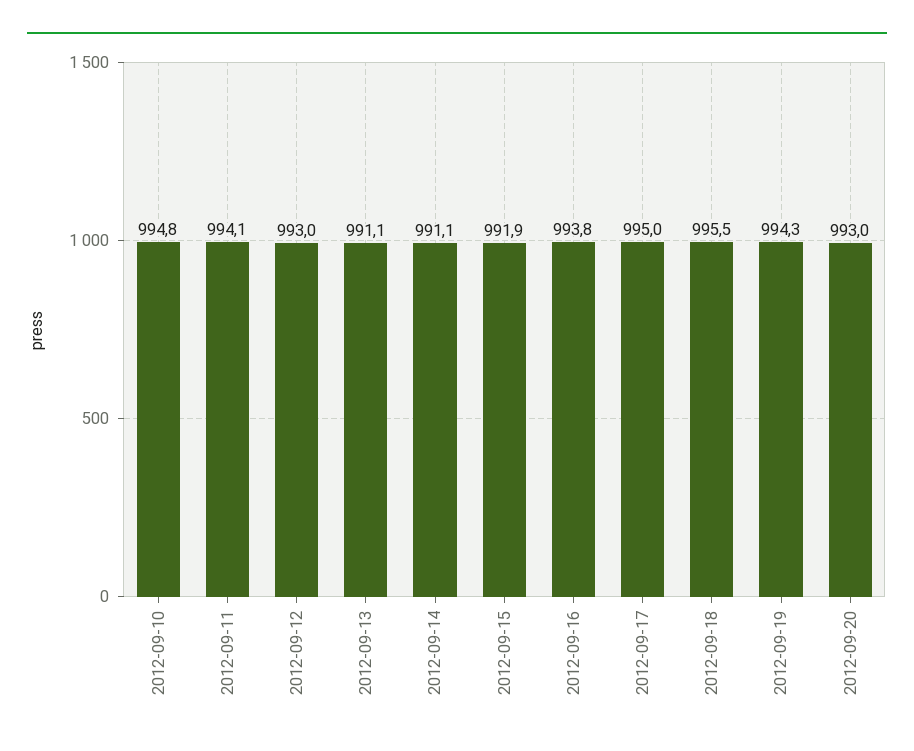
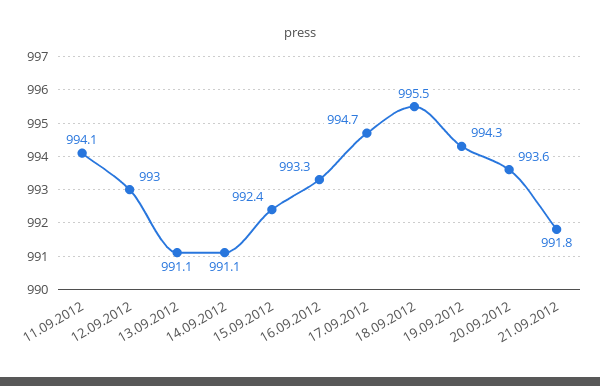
2012-09-10: 994.8 -> none
2012-09-15: 991.9 -> 992.4
2012-09-16: 993.8 -> 993.3
2012-09-17: 995 -> 994.7
2012-09-20: 993 -> 993.6
21.09.2012: none -> 991.8

